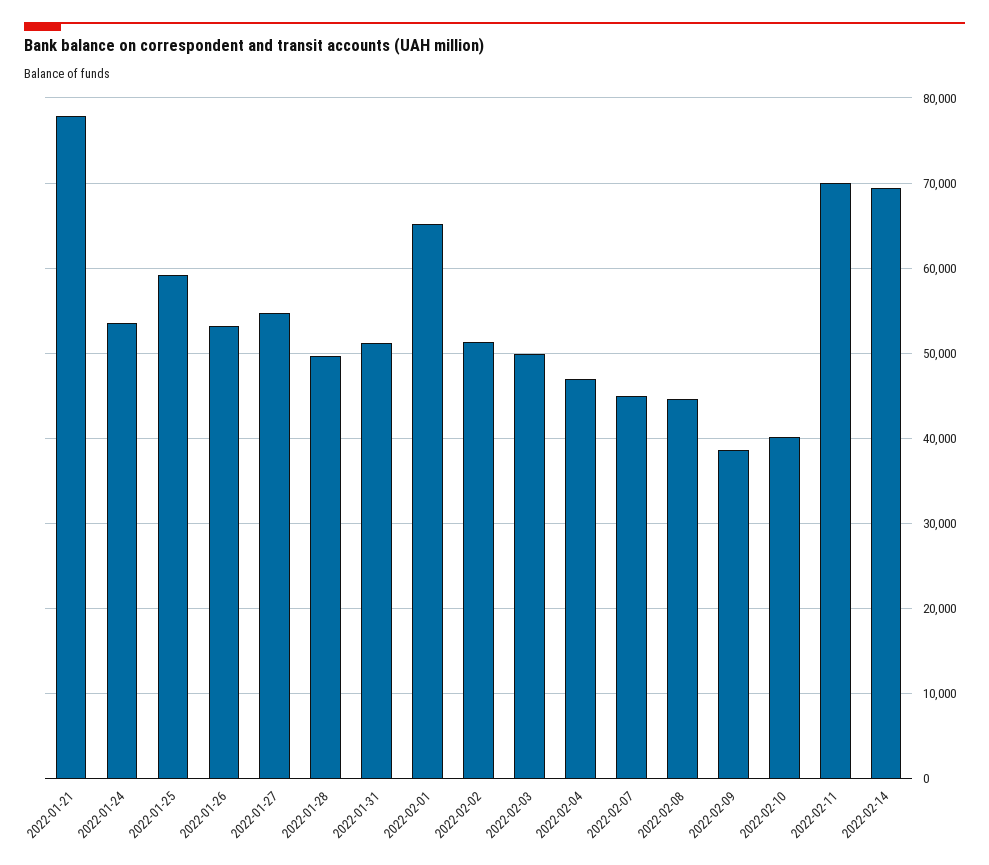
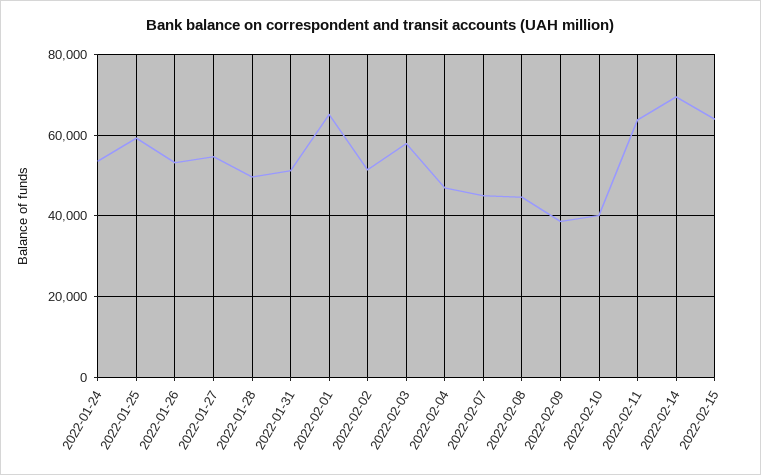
2022-01-21: 78000 -> none
2022-02-03: 50000 -> 58000
2022-02-11: 70000 -> 64000
2022-02-15: none -> 64000

